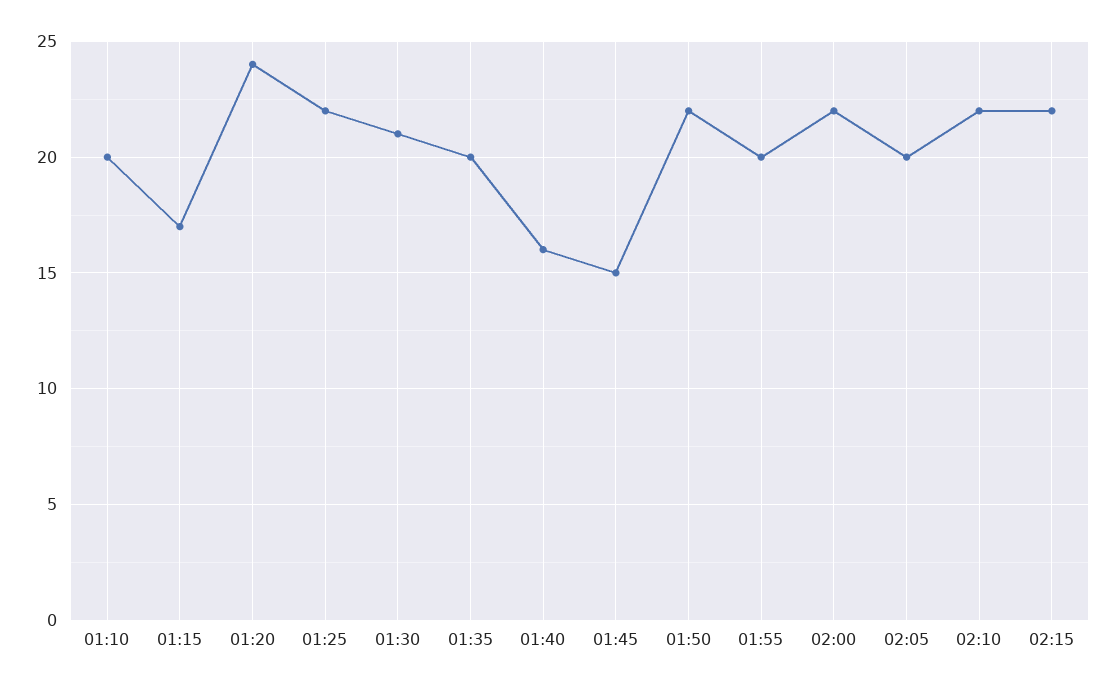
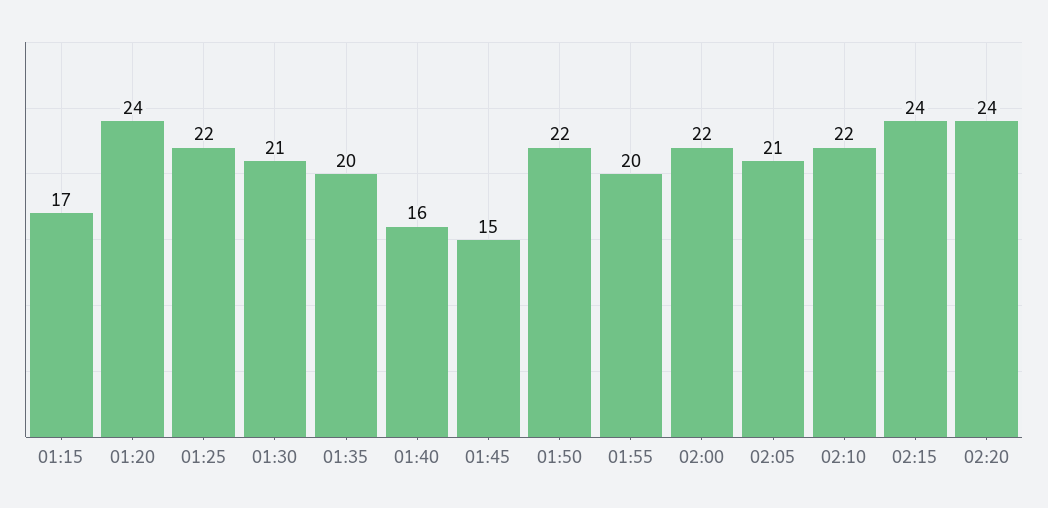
01:10: 20 -> none
02:05: 20 -> 21
02:15: 22 -> 24
02:20: none -> 24

